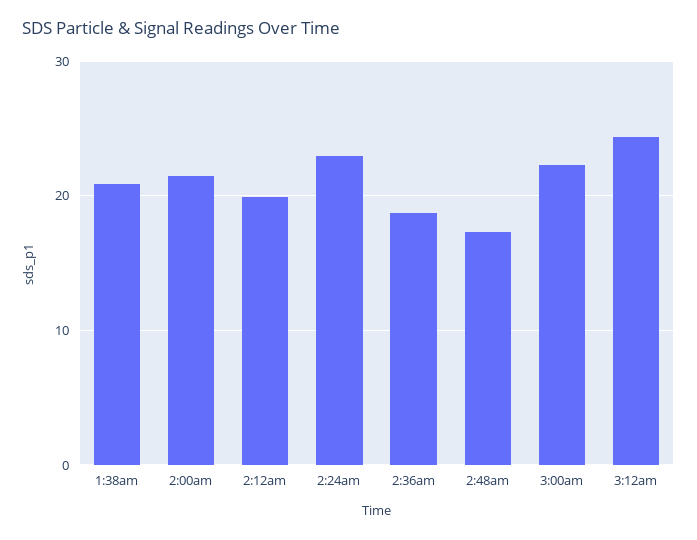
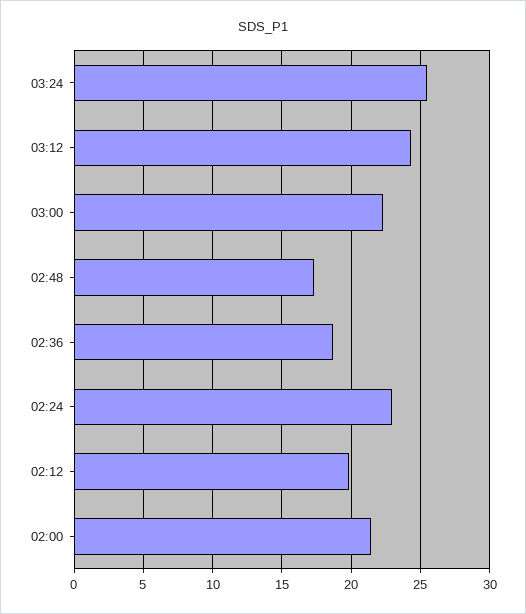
1:38am: 21 -> none
03:24: none -> 25.5

